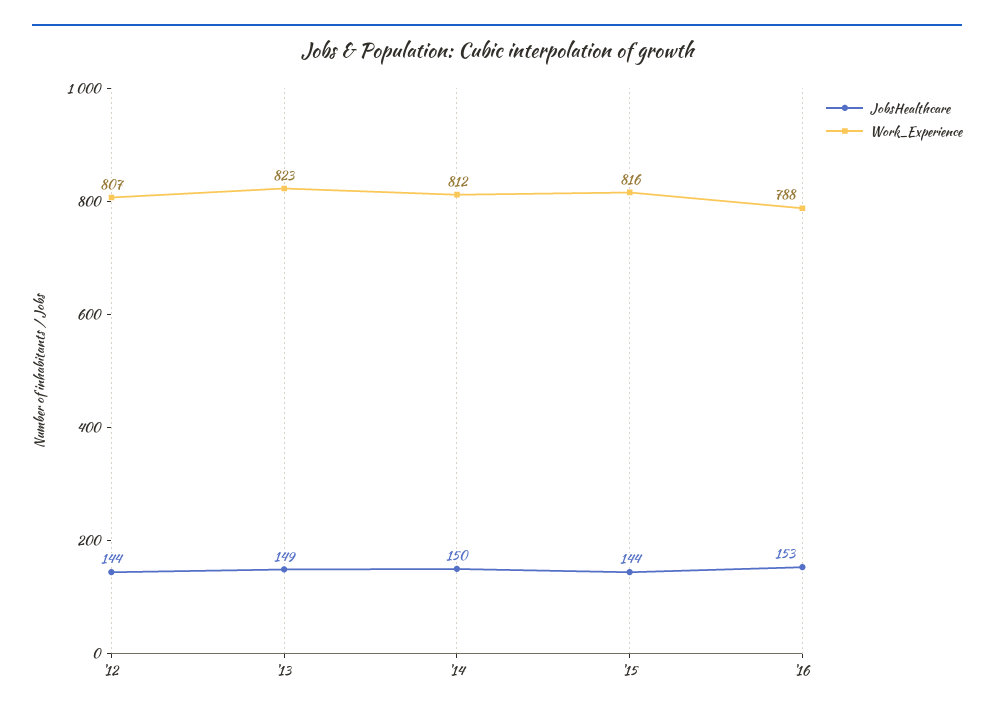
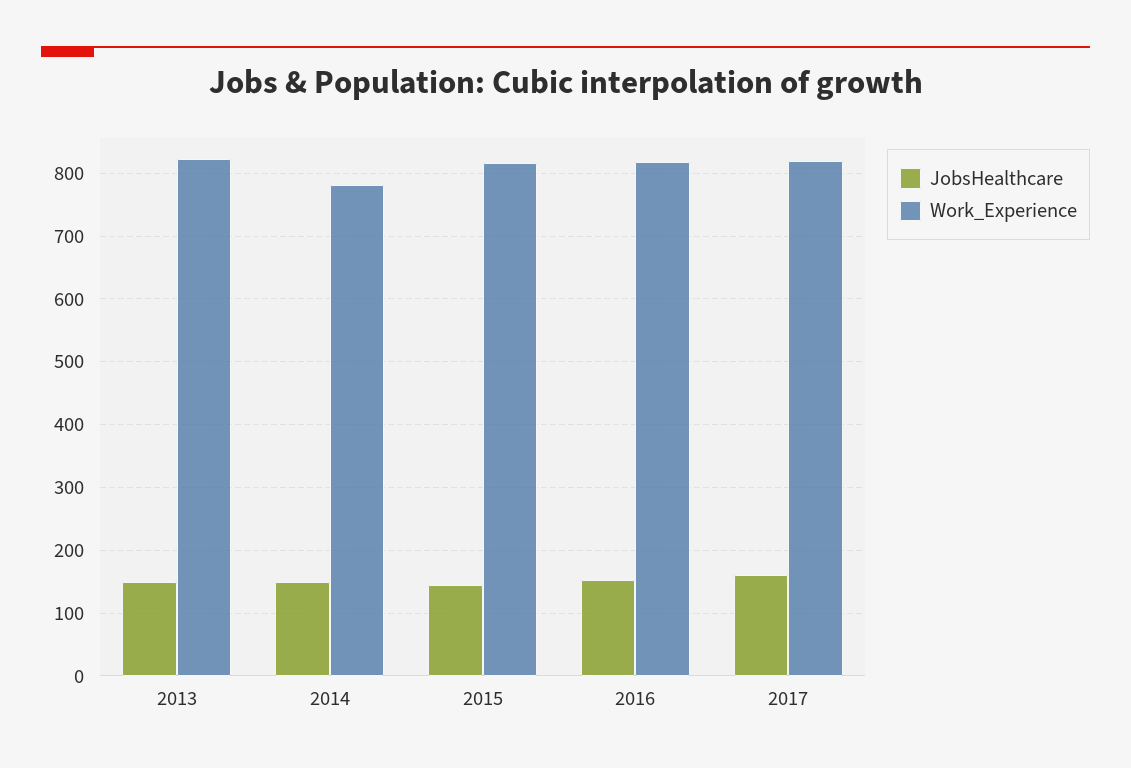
JobsHealthcare, '12: 144 -> none
Work_Experience, '12: 807 -> none
Work_Experience, '14: 812 -> 780
Work_Experience, '16: 788 -> 820
JobsHealthcare, 2017: none -> 160
Work_Experience, 2017: none -> 820

